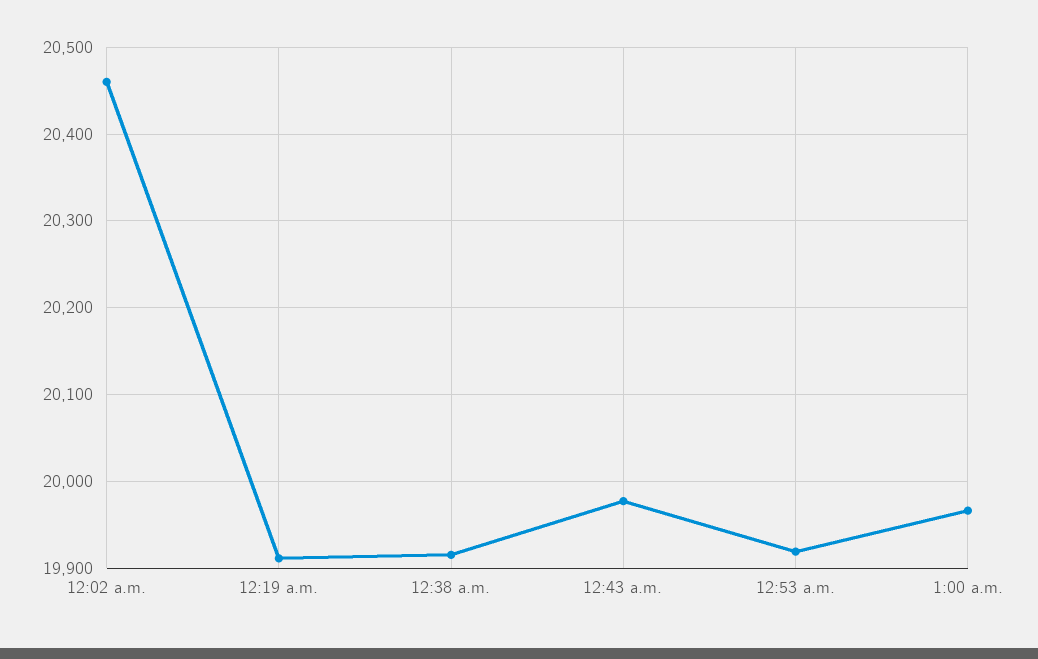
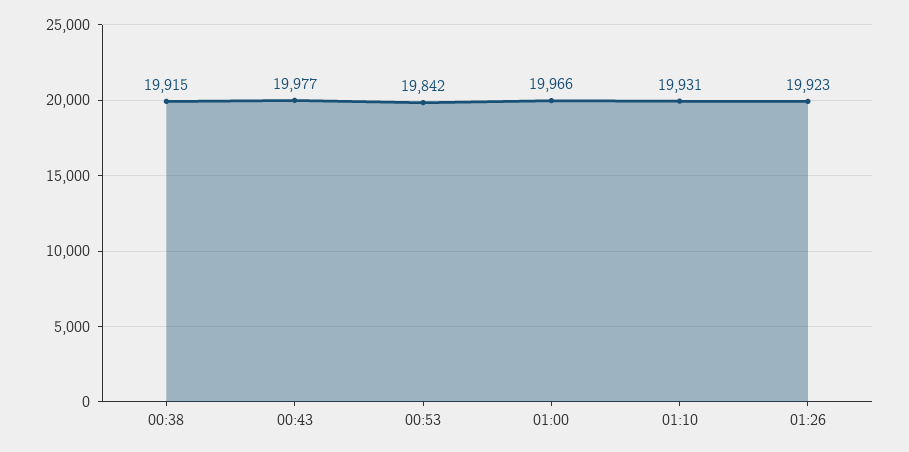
12:02 a.m.: 20460 -> none
12:19 a.m.: 19910 -> none
12:53 a.m.: 19920 -> 19842
01:10: none -> 19931
01:26: none -> 19923

